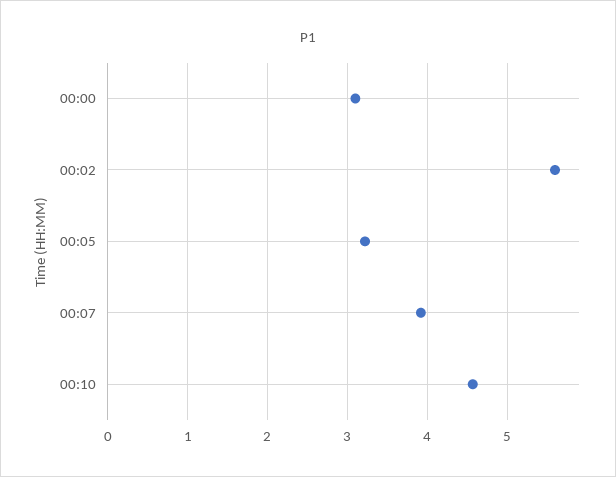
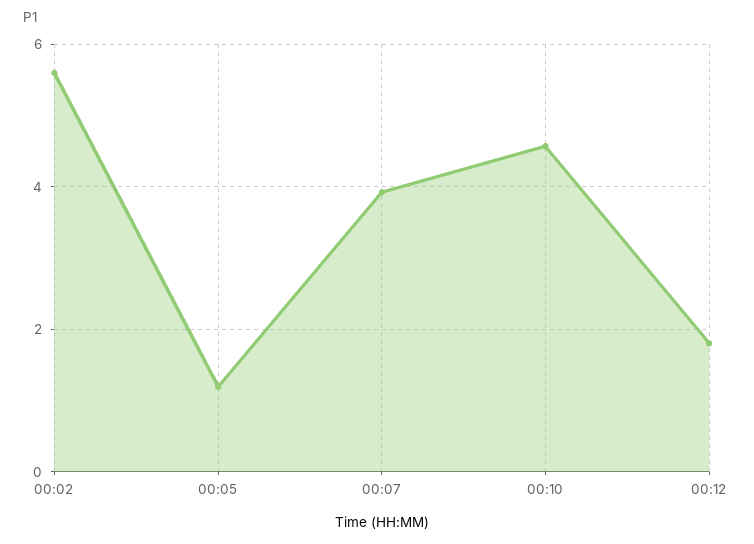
00:00: 3.1 -> none
00:05: 3.2 -> 1.2
00:12: none -> 1.8

